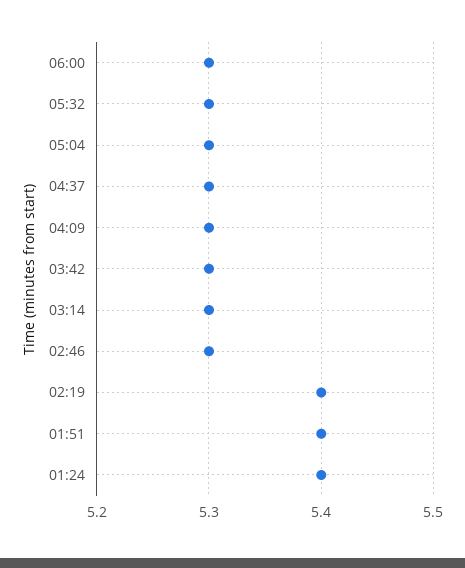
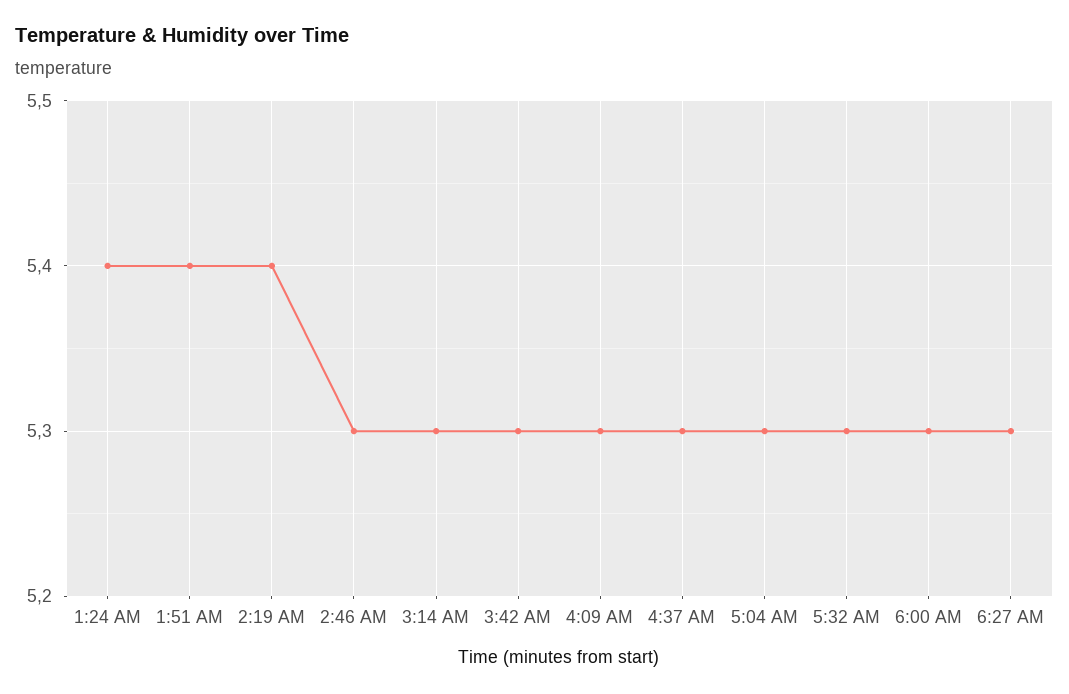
6:27 AM: none -> 5.3

